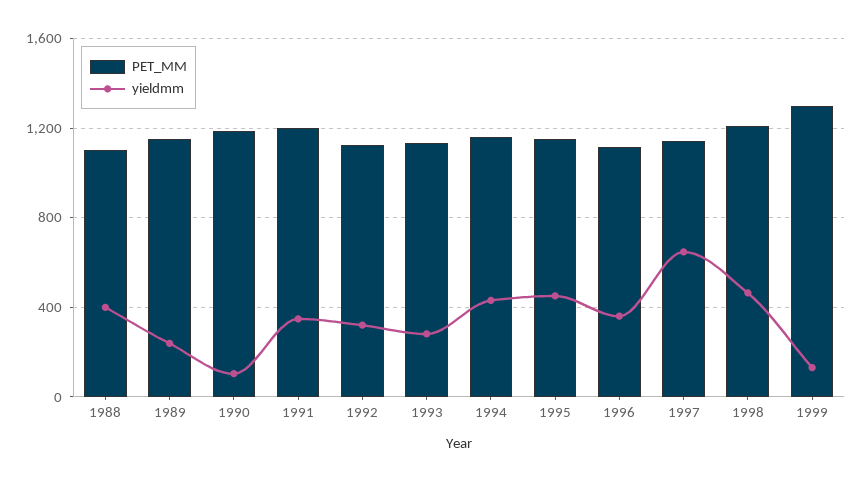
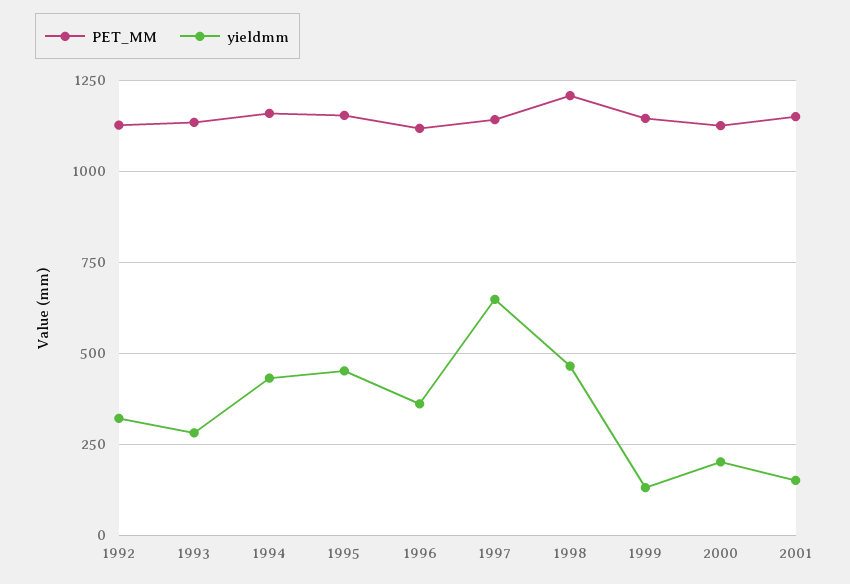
PET_MM, 1988: 1100 -> none
yieldmm, 1988: 400 -> none
PET_MM, 1989: 1150 -> none
yieldmm, 1989: 250 -> none
PET_MM, 1990: 1200 -> none
yieldmm, 1990: 100 -> none
PET_MM, 1991: 1200 -> none
yieldmm, 1991: 350 -> none
PET_MM, 1999: 1300 -> 1150
PET_MM, 2000: none -> 1125
yieldmm, 2000: none -> 200
PET_MM, 2001: none -> 1150
yieldmm, 2001: none -> 150

